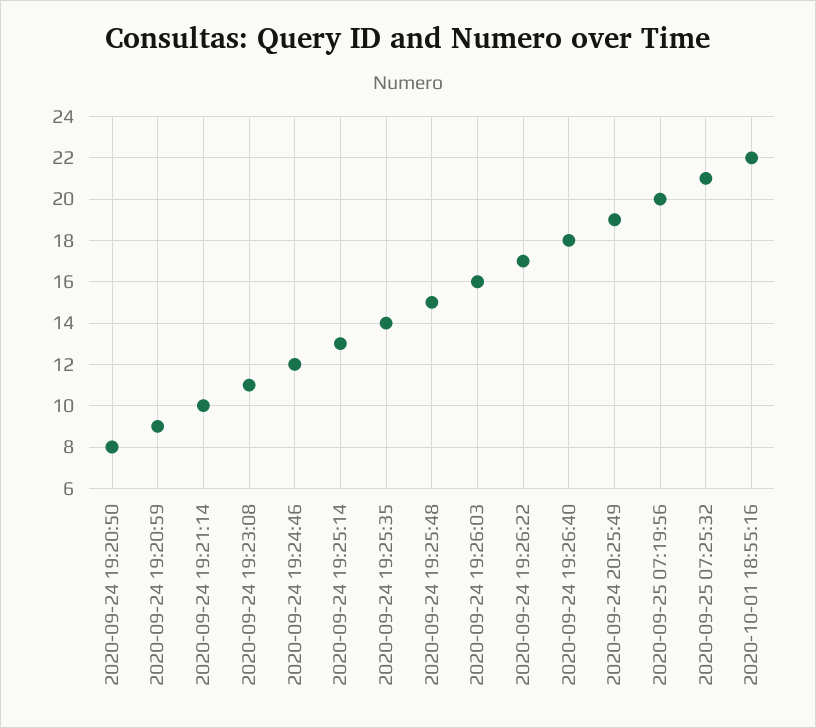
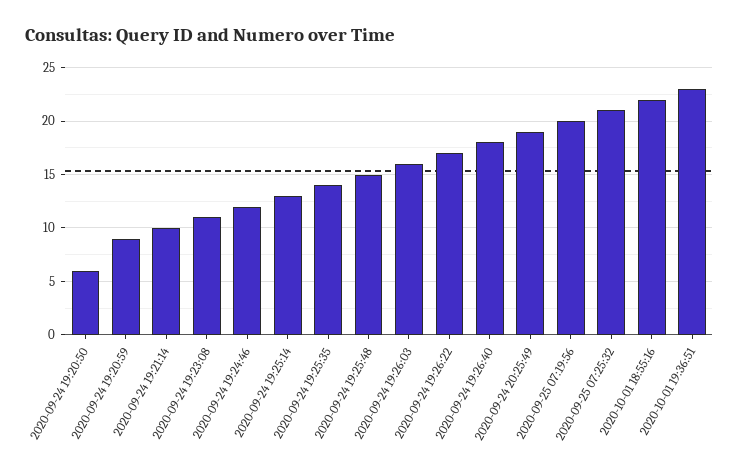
2020-09-24 19:20:50: 8 -> 6
2020-10-01 19:36:51: none -> 23

